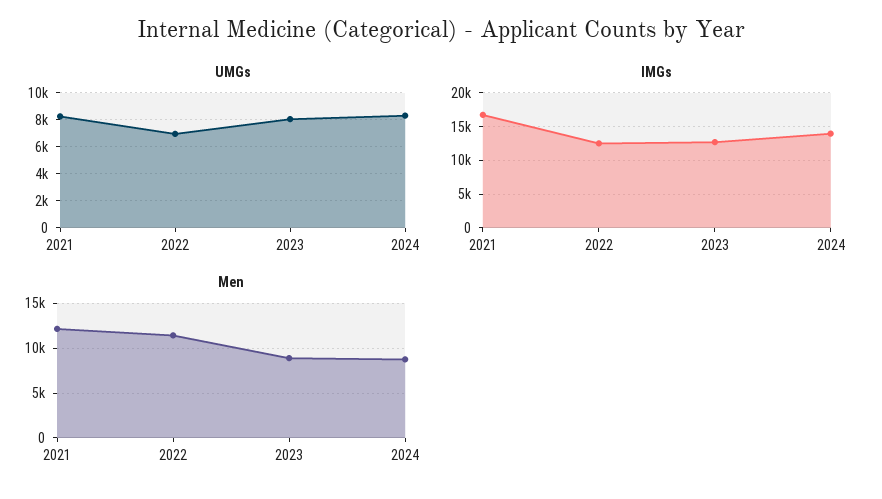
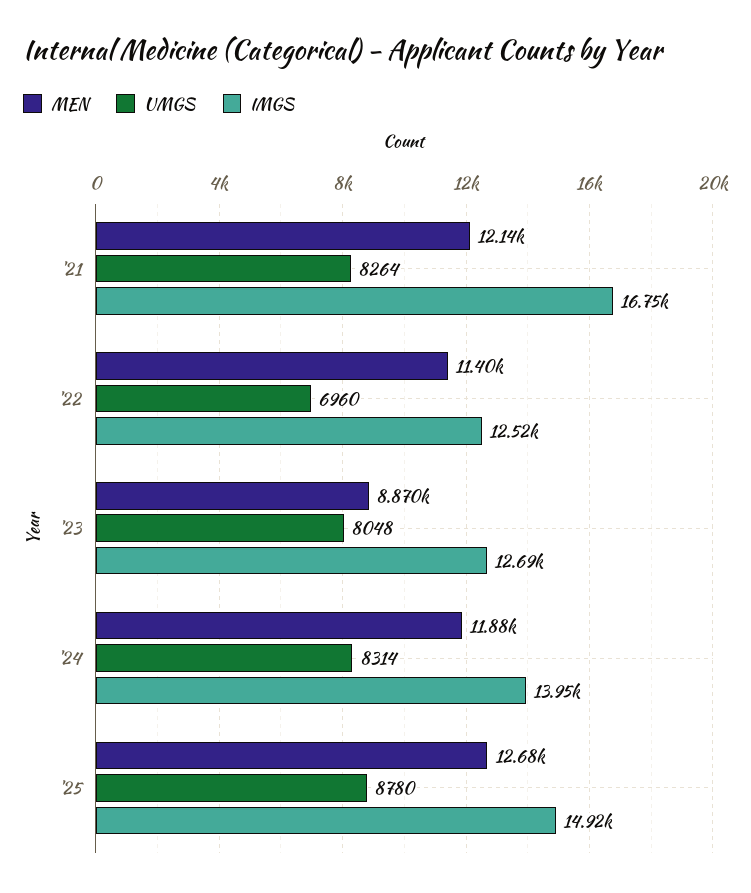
Men, 2024: 9000 -> 11880
Men, '25: none -> 12680
UMGs, '25: none -> 8780
IMGs, '25: none -> 14920

